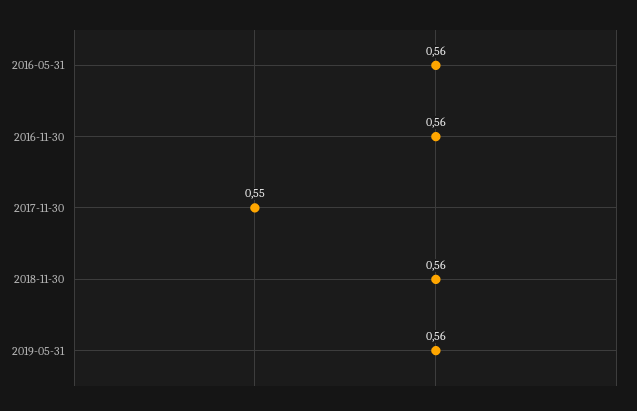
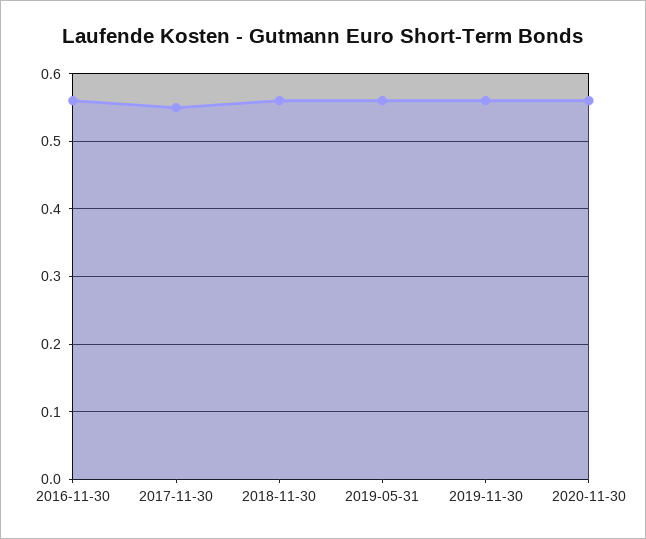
2016-05-31: 0.56 -> none
2019-11-30: none -> 0.56
2020-11-30: none -> 0.56

